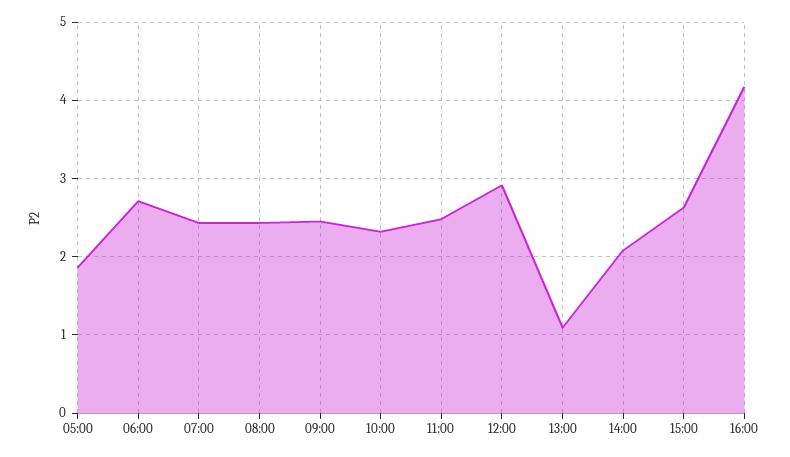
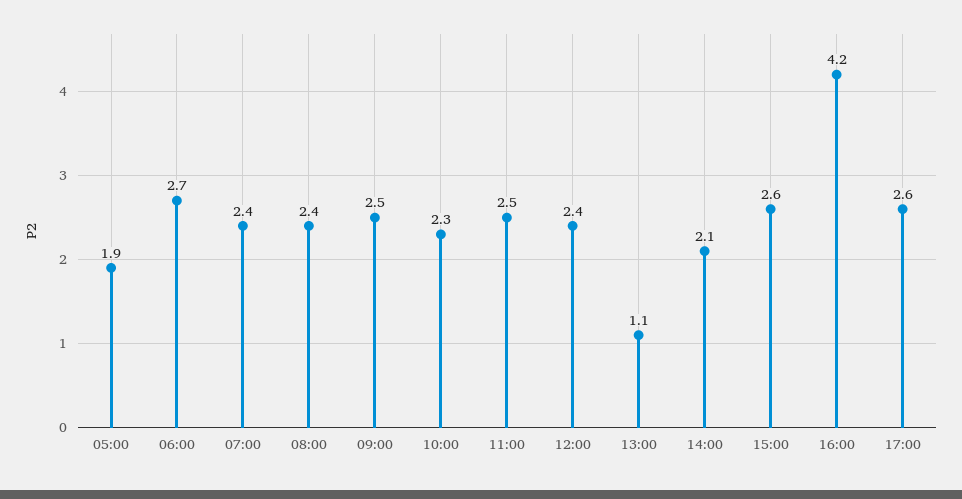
12:00: 2.9 -> 2.4
17:00: none -> 2.6

